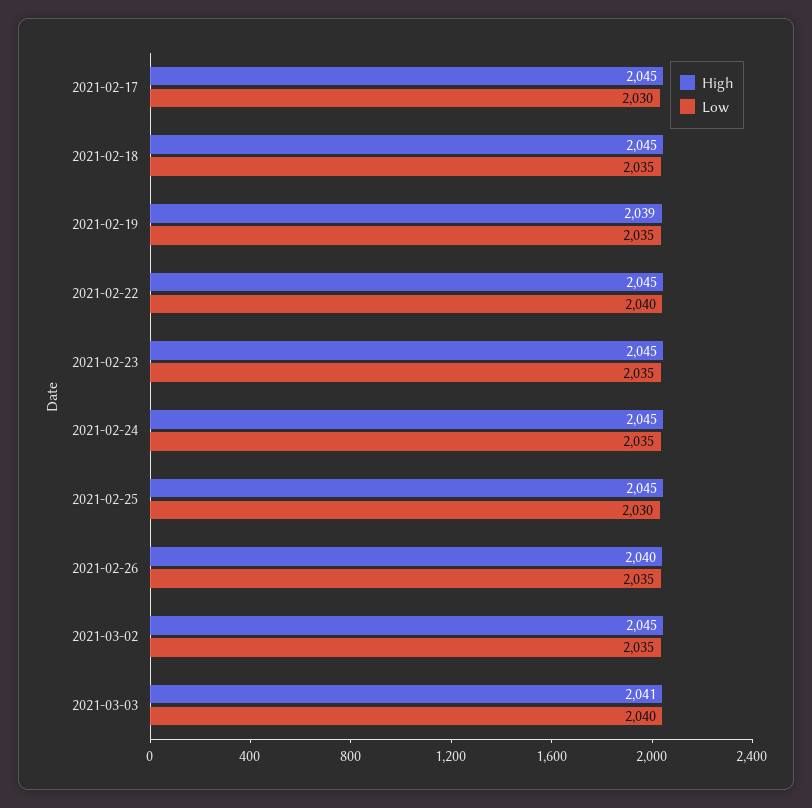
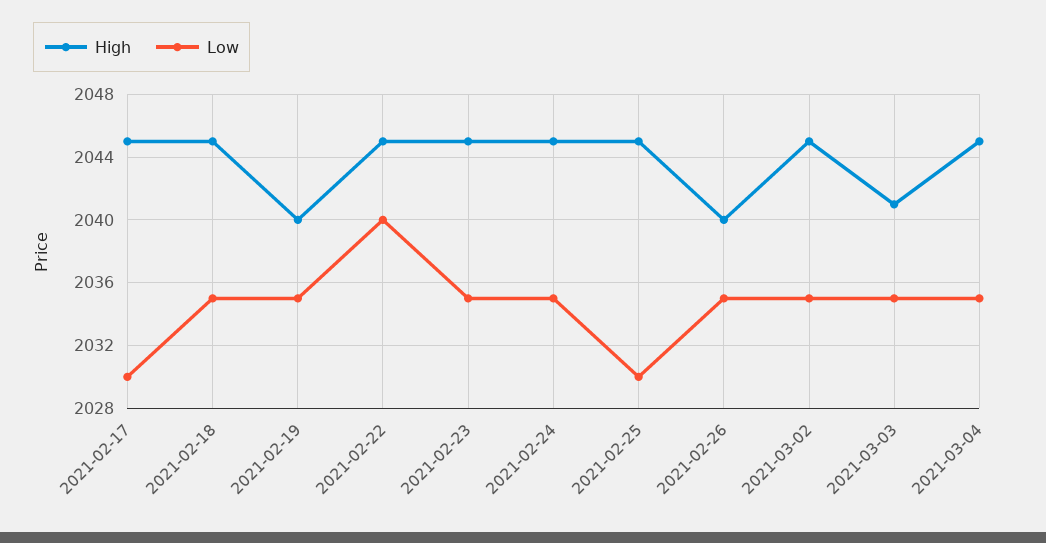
High, 2021-02-19: 2039 -> 2040
Low, 2021-03-03: 2040 -> 2035
High, 2021-03-04: none -> 2045
Low, 2021-03-04: none -> 2035

